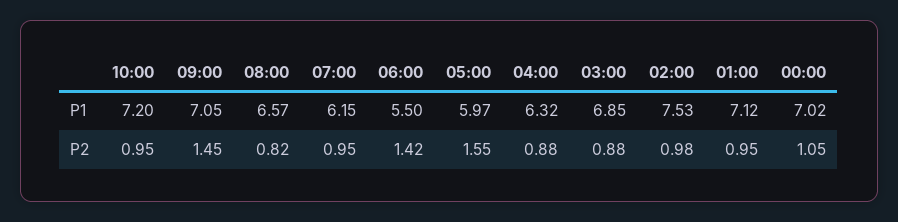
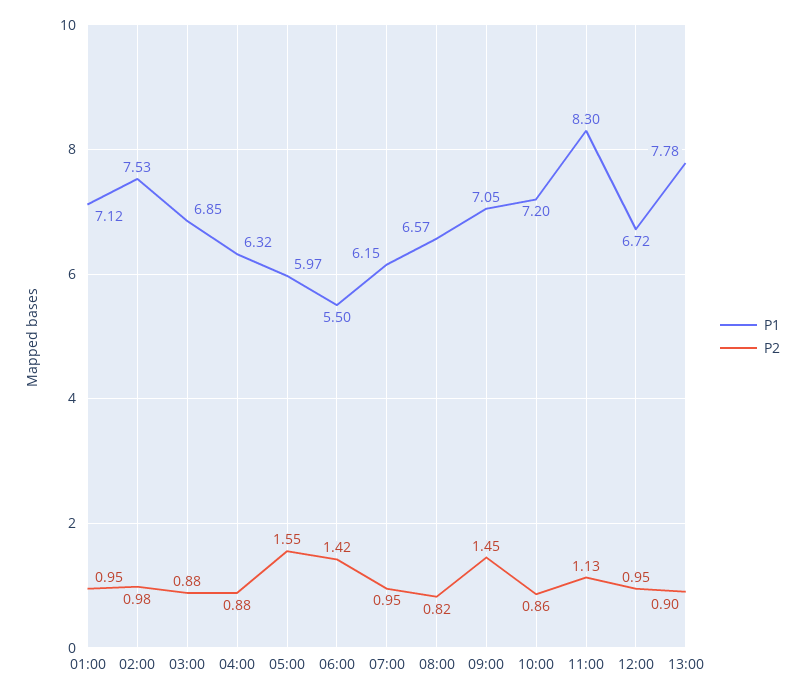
P1, 00:00: 7.02 -> none
P2, 10:00: 0.95 -> 0.86
P2, 00:00: 1.05 -> none
P1, 11:00: none -> 8.3
P2, 11:00: none -> 1.13
P1, 12:00: none -> 6.72
P2, 12:00: none -> 0.95
P1, 13:00: none -> 7.78
P2, 13:00: none -> 0.9

